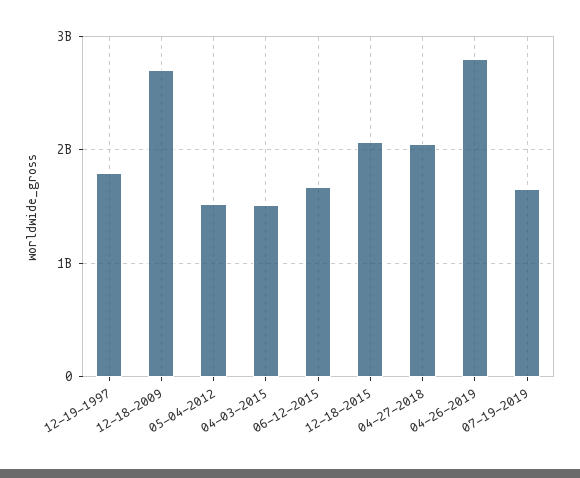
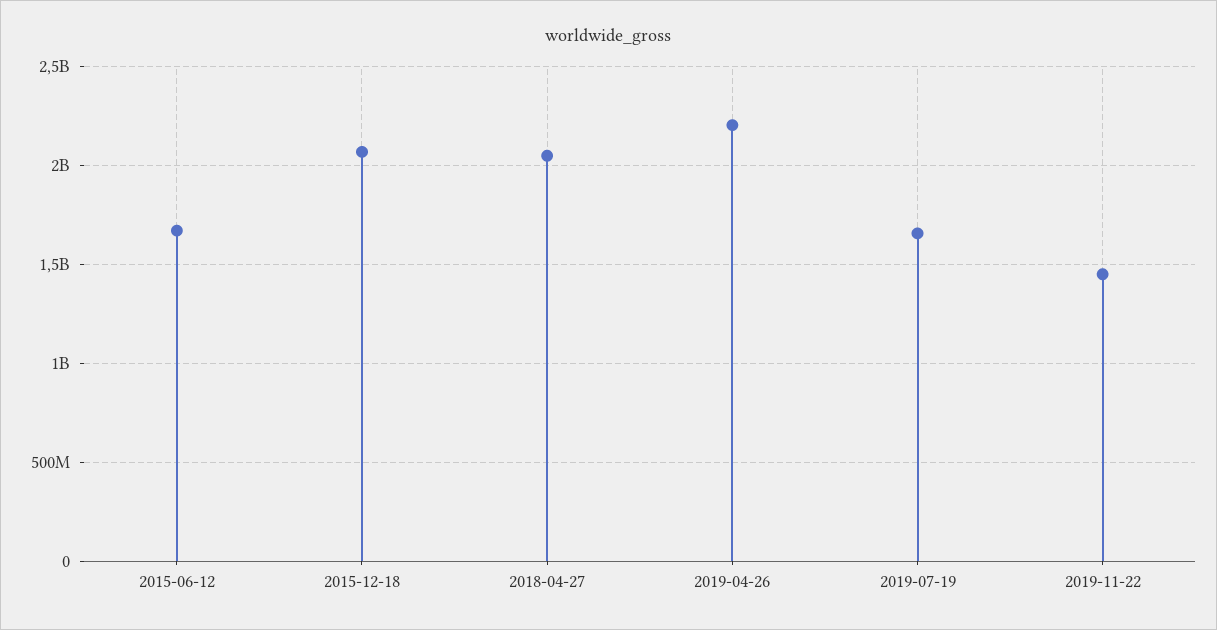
12-19-1997: 1800000000 -> none
12-18-2009: 2700000000 -> none
05-04-2012: 1500000000 -> none
04-03-2015: 1500000000 -> none
04-26-2019: 2800000000 -> 2200000000
2019-11-22: none -> 1450000000

